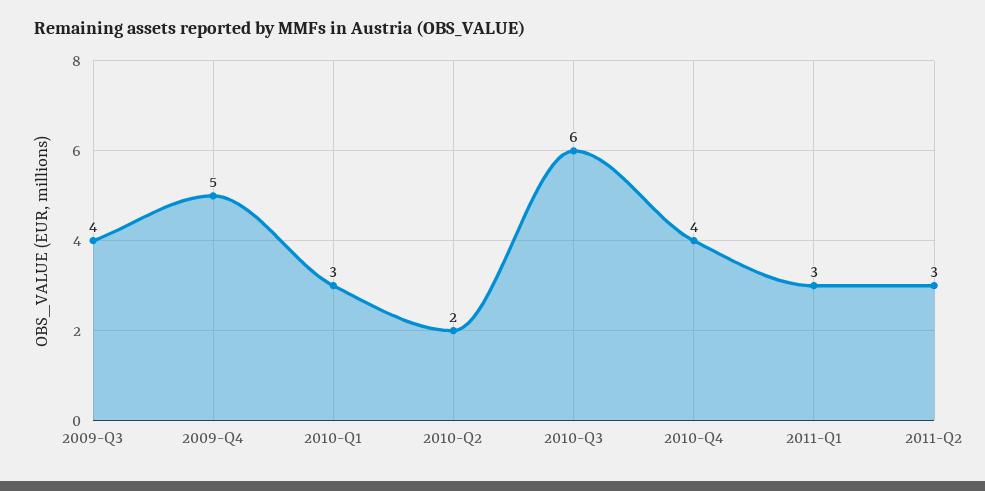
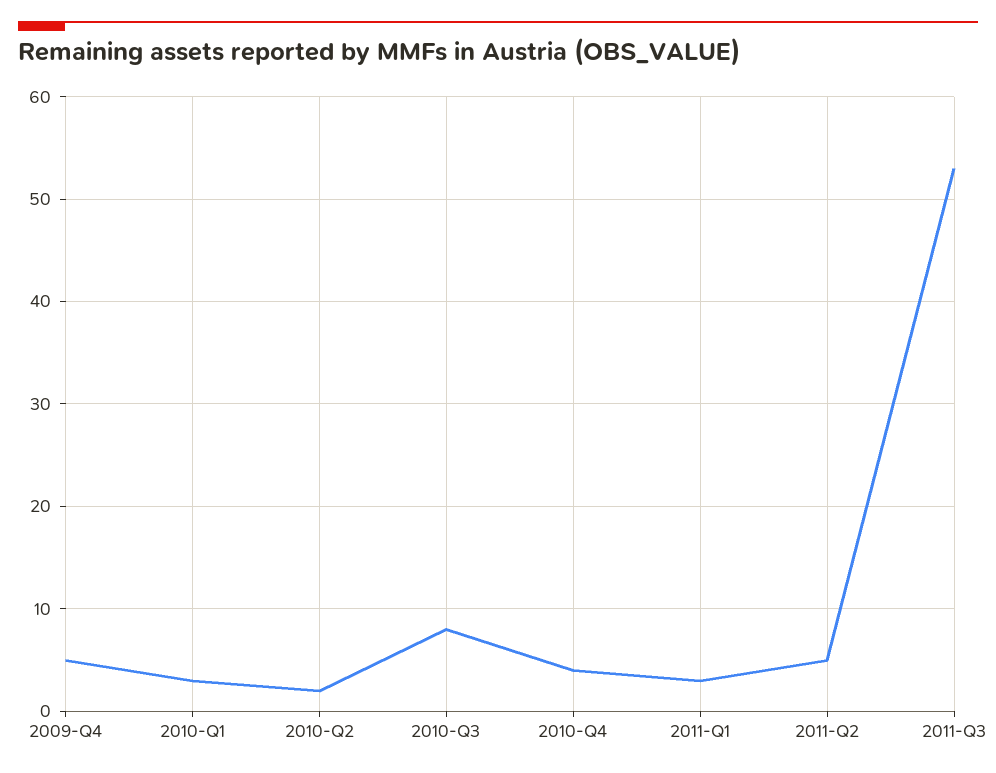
2009-Q3: 4 -> none
2010-Q3: 6 -> 8
2011-Q2: 3 -> 5
2011-Q3: none -> 53

